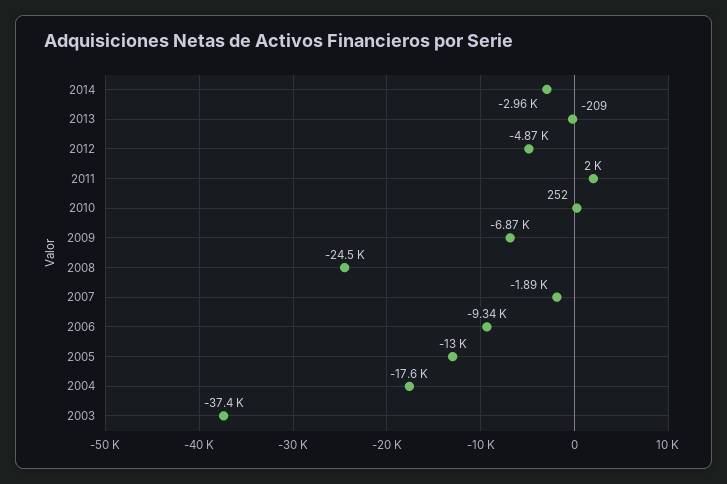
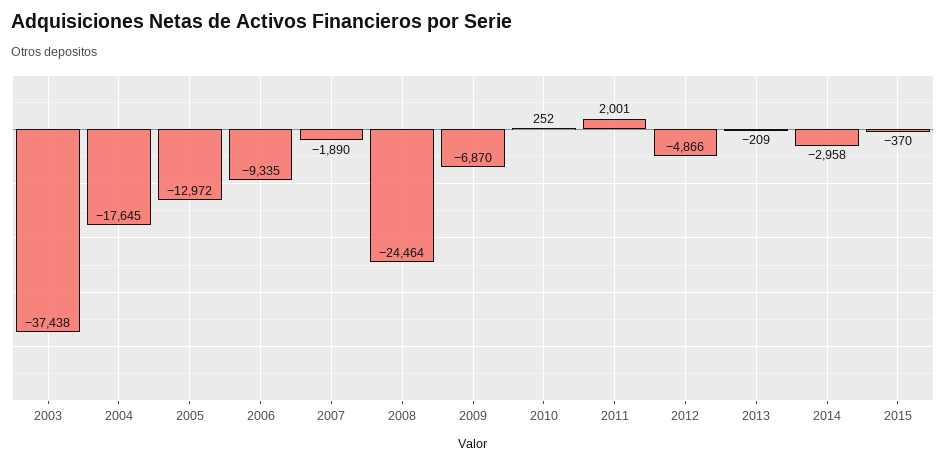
2015: none -> -370

